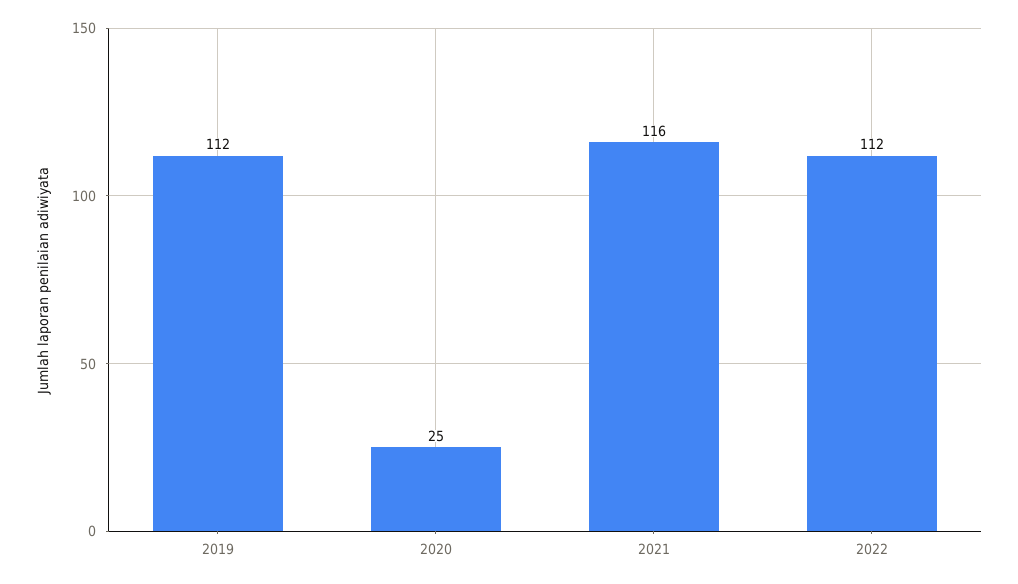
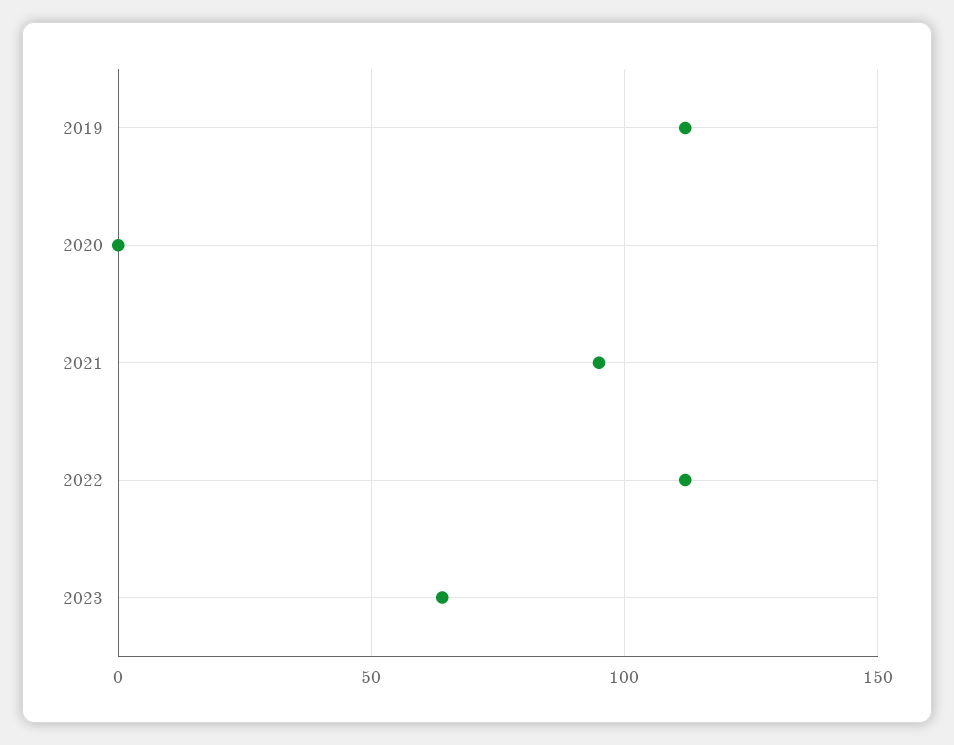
2020: 25 -> 0
2021: 116 -> 95
2023: none -> 65

